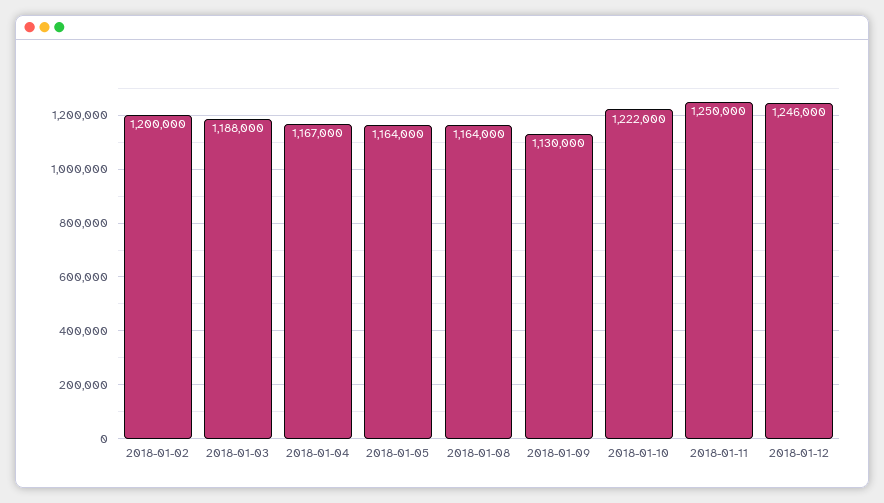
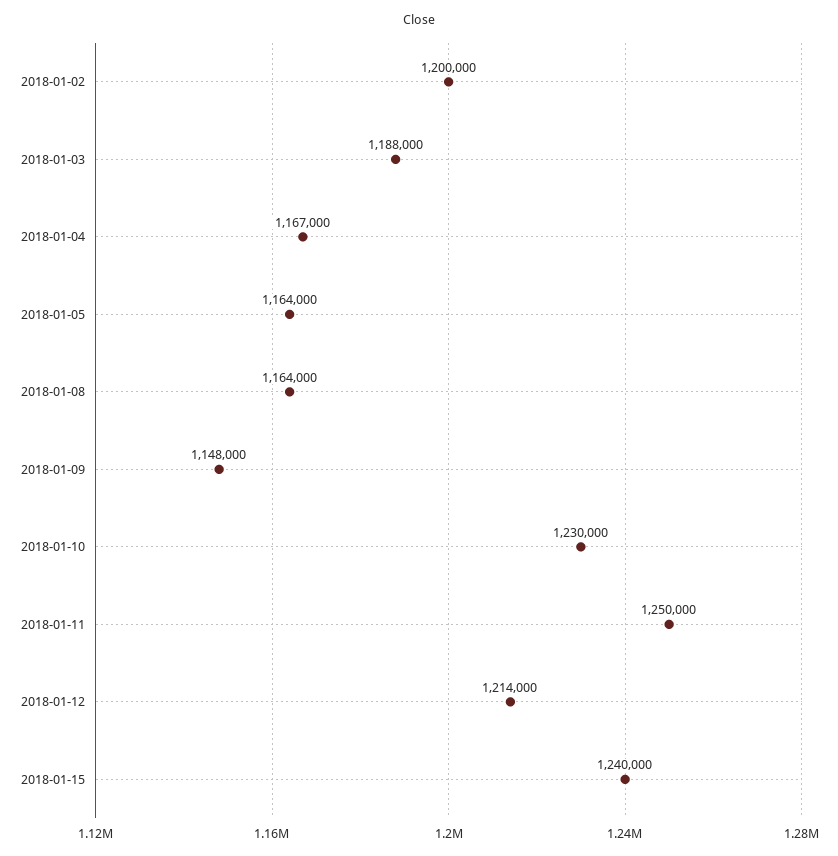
2018-01-09: 1130000 -> 1148000
2018-01-10: 1222000 -> 1230000
2018-01-12: 1246000 -> 1214000
2018-01-15: none -> 1240000

